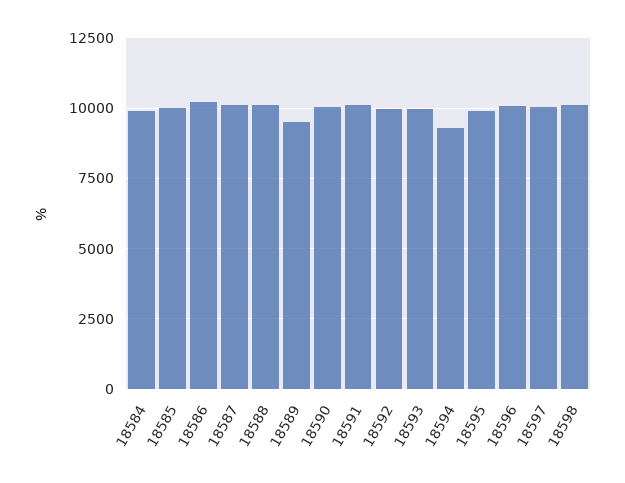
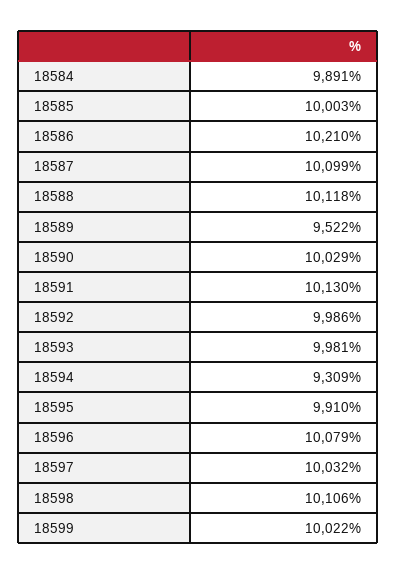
18599: none -> 10022

